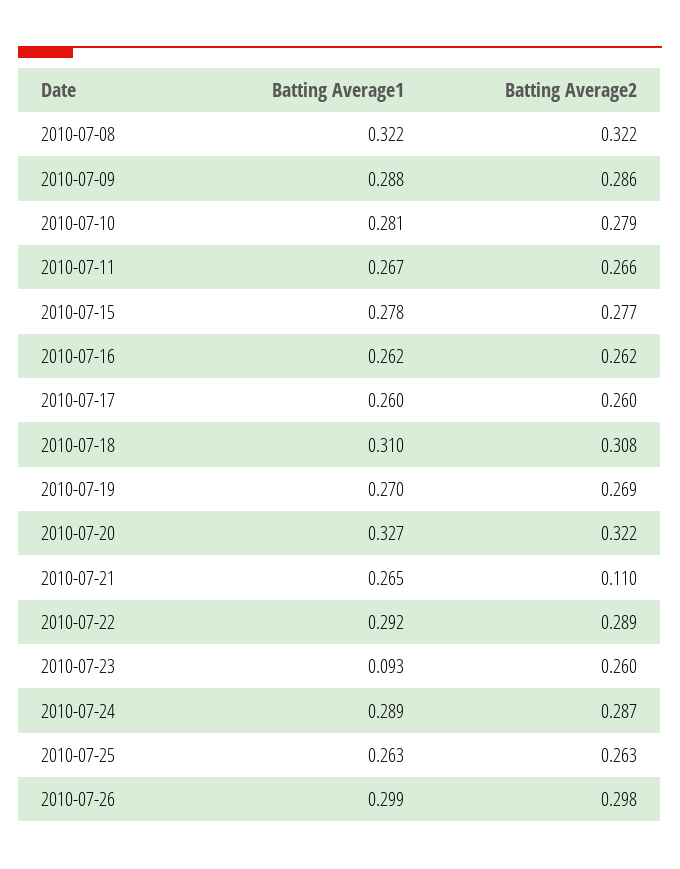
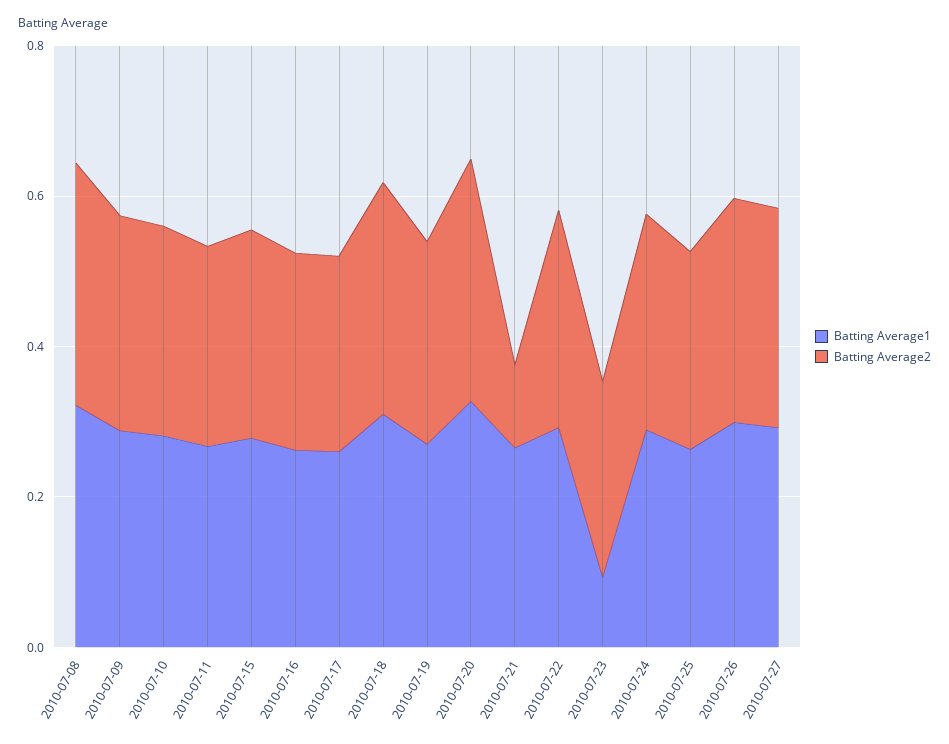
Batting Average1, 2010-07-27: none -> 0.3
Batting Average2, 2010-07-27: none -> 0.3

